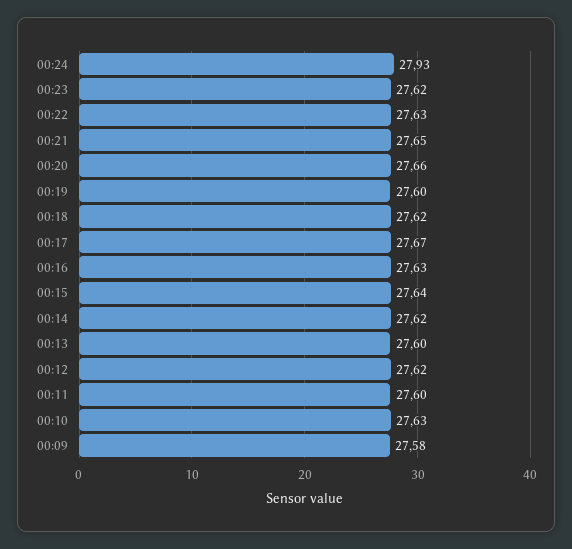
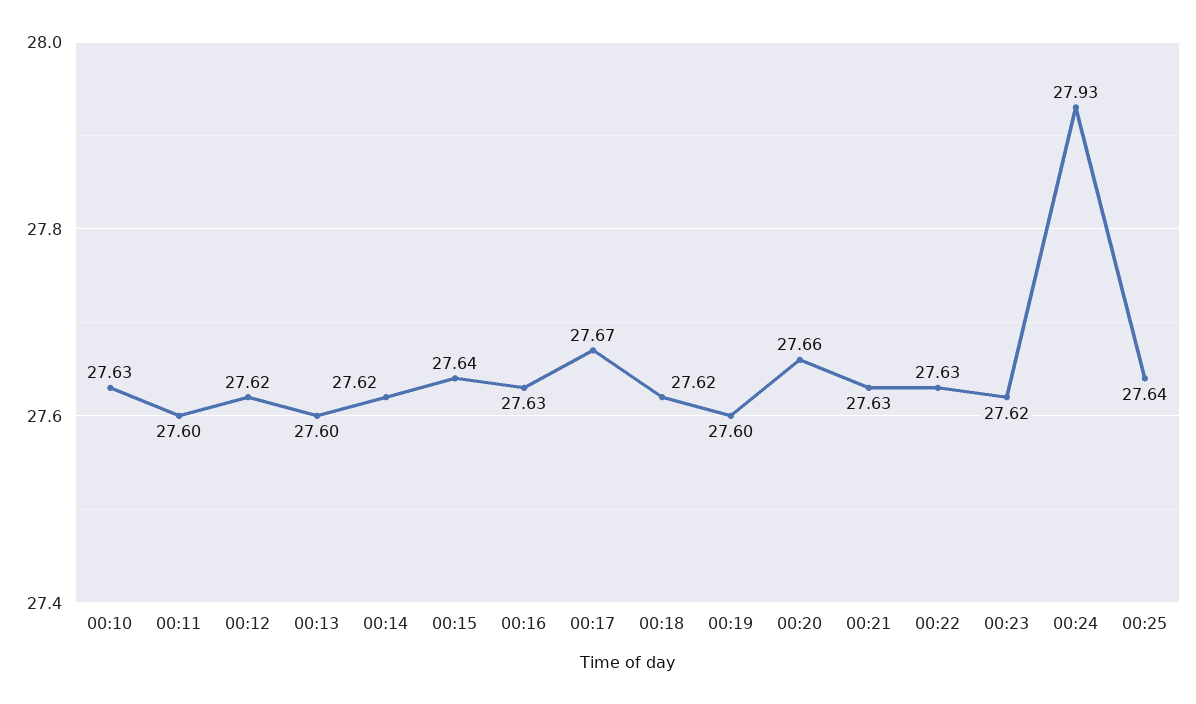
00:21: 27.65 -> 27.63
00:09: 27.58 -> none
00:25: none -> 27.64

